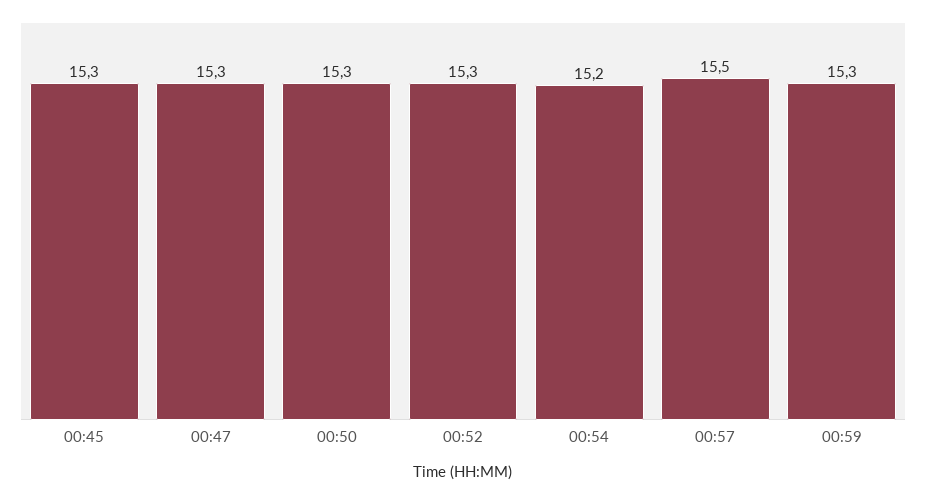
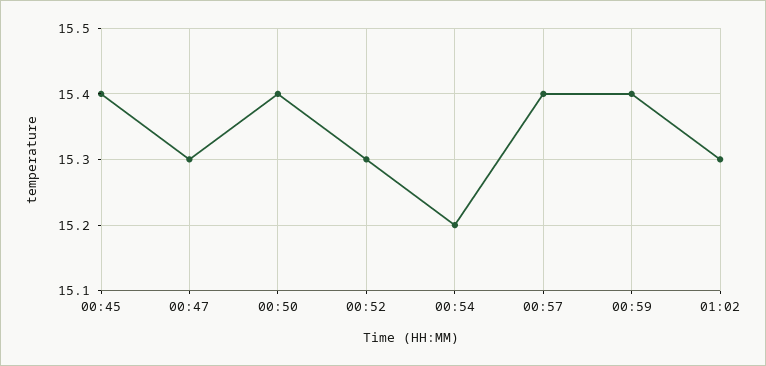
00:45: 15.3 -> 15.4
00:50: 15.3 -> 15.4
00:57: 15.5 -> 15.4
00:59: 15.3 -> 15.4
01:02: none -> 15.3

